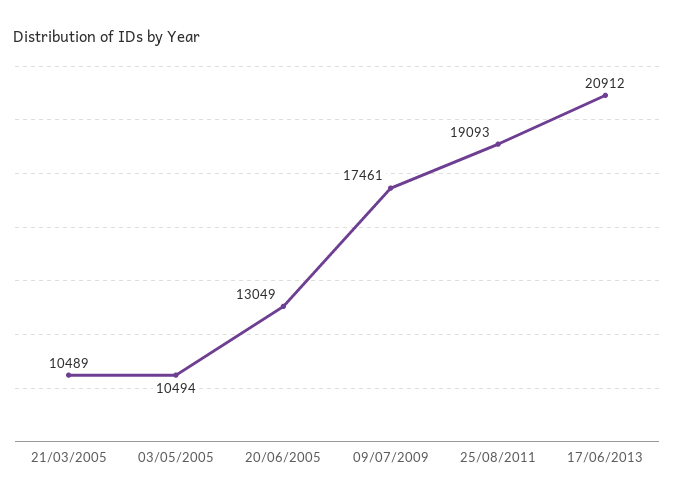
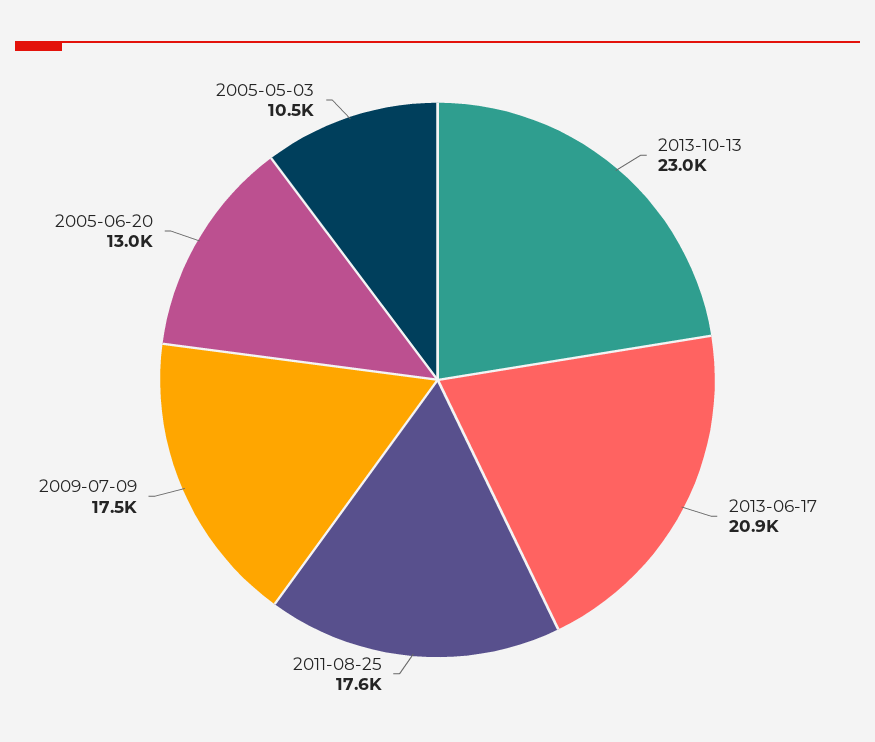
21/03/2005: 10489 -> none
25/08/2011: 19093 -> 17600
2013-10-13: none -> 23000

